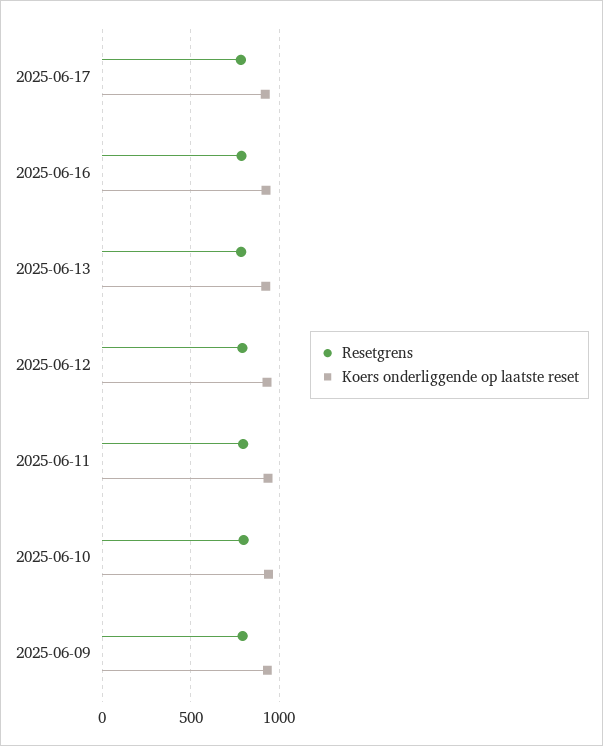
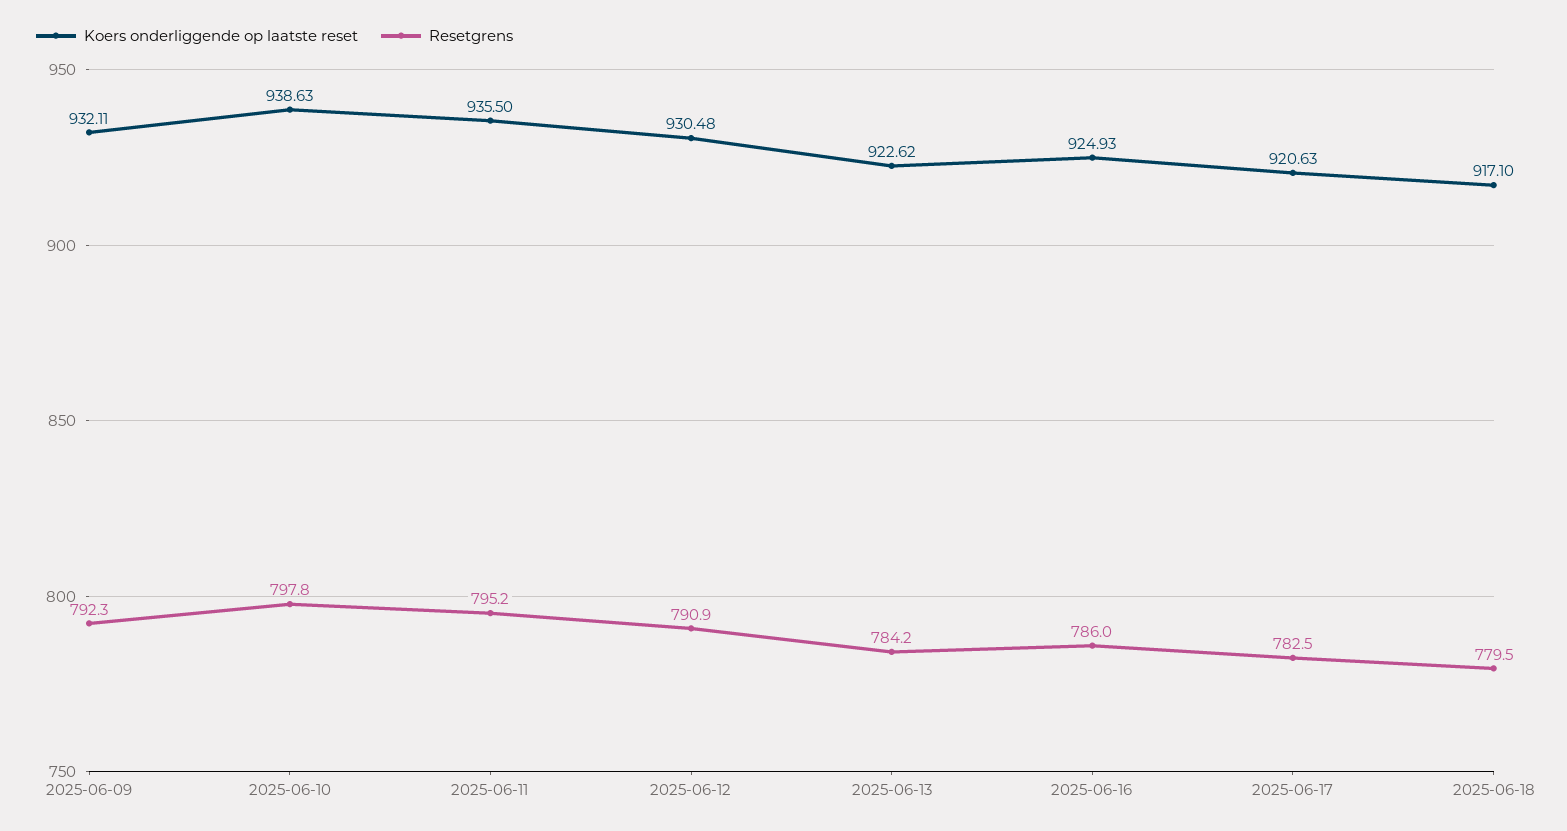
Koers onderliggende op laatste reset, 2025-06-18: none -> 917.1
Resetgrens, 2025-06-18: none -> 779.5

